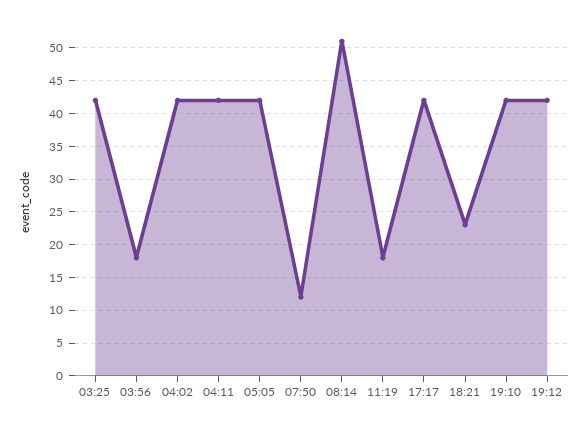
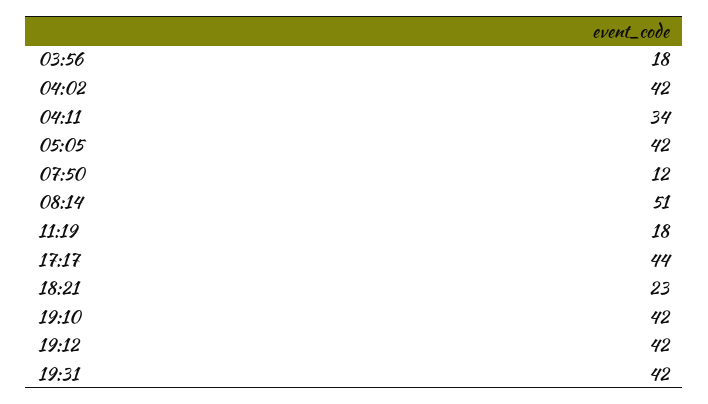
03:25: 42 -> none
04:11: 42 -> 34
17:17: 42 -> 44
19:31: none -> 42

